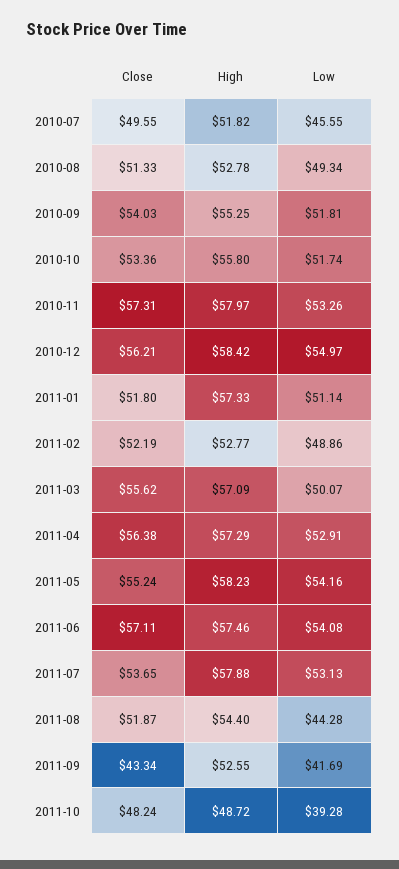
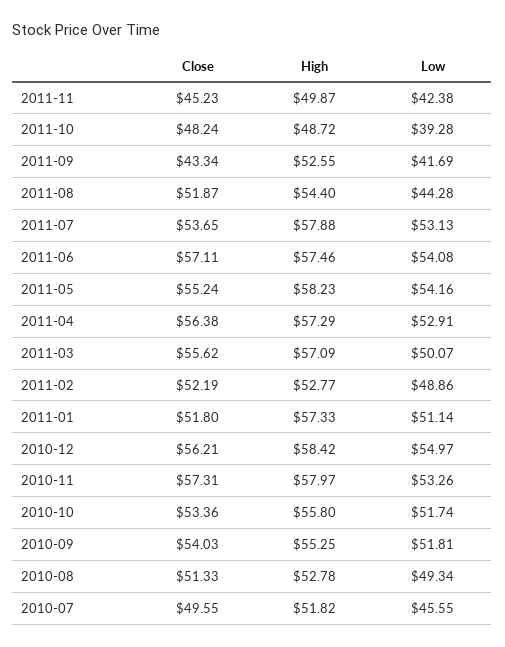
Close, 2011-11: none -> 45.23
High, 2011-11: none -> 49.87
Low, 2011-11: none -> 42.38

